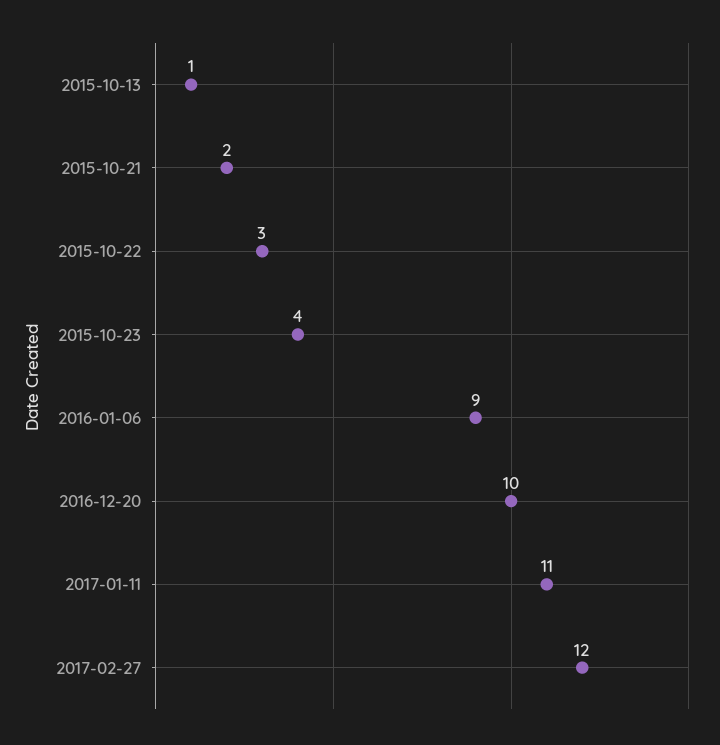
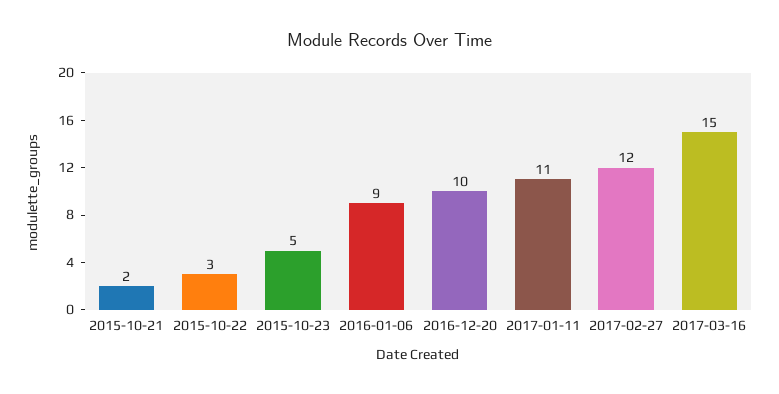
2015-10-13: 1 -> none
2015-10-23: 4 -> 5
2017-03-16: none -> 15

